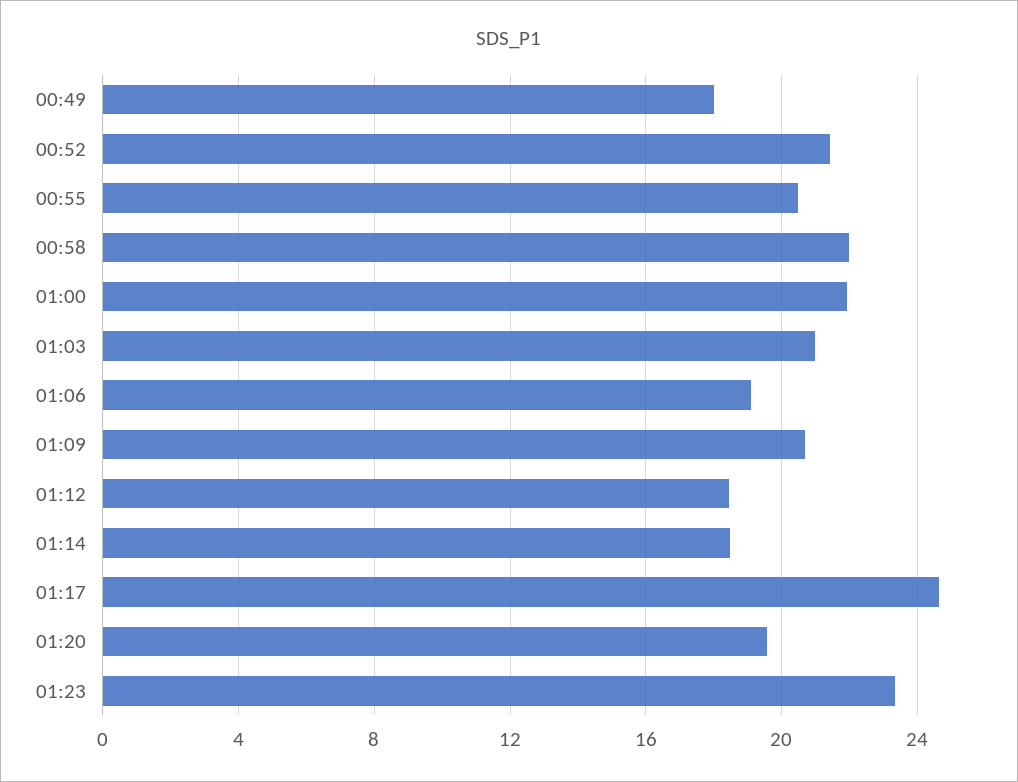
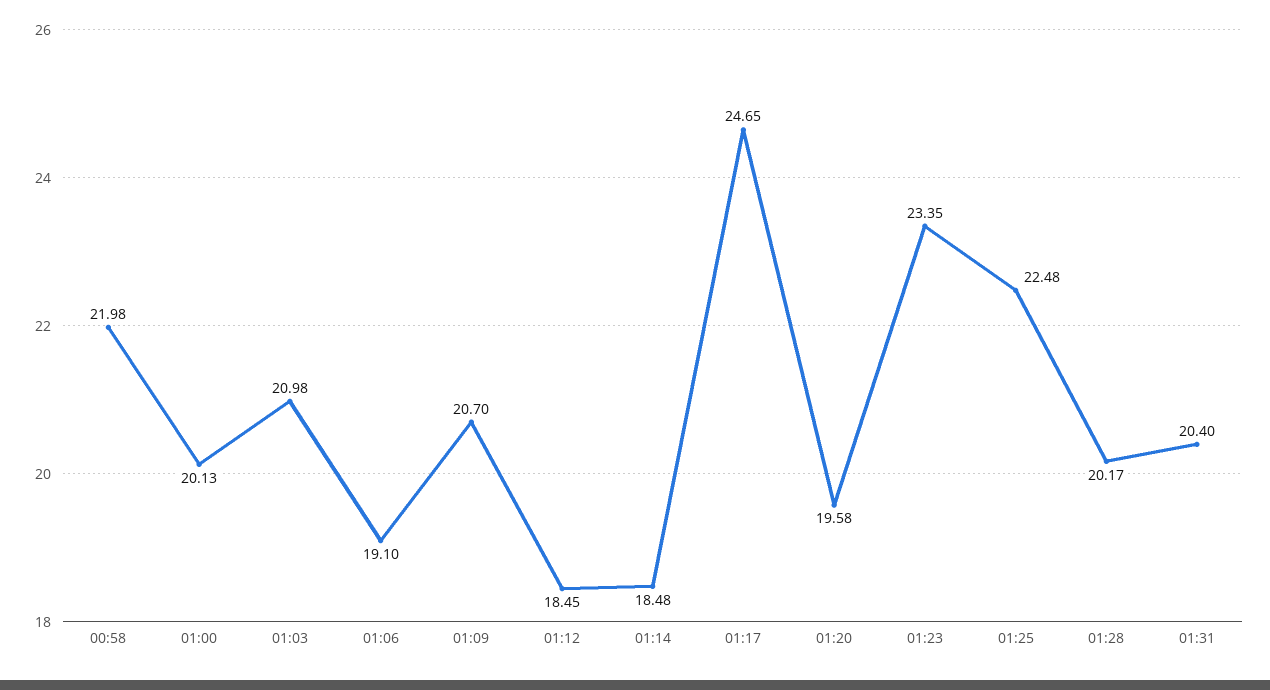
00:49: 18 -> none
00:52: 21.5 -> none
00:55: 20.5 -> none
01:00: 22 -> 20.13
01:25: none -> 22.48
01:28: none -> 20.17
01:31: none -> 20.4

